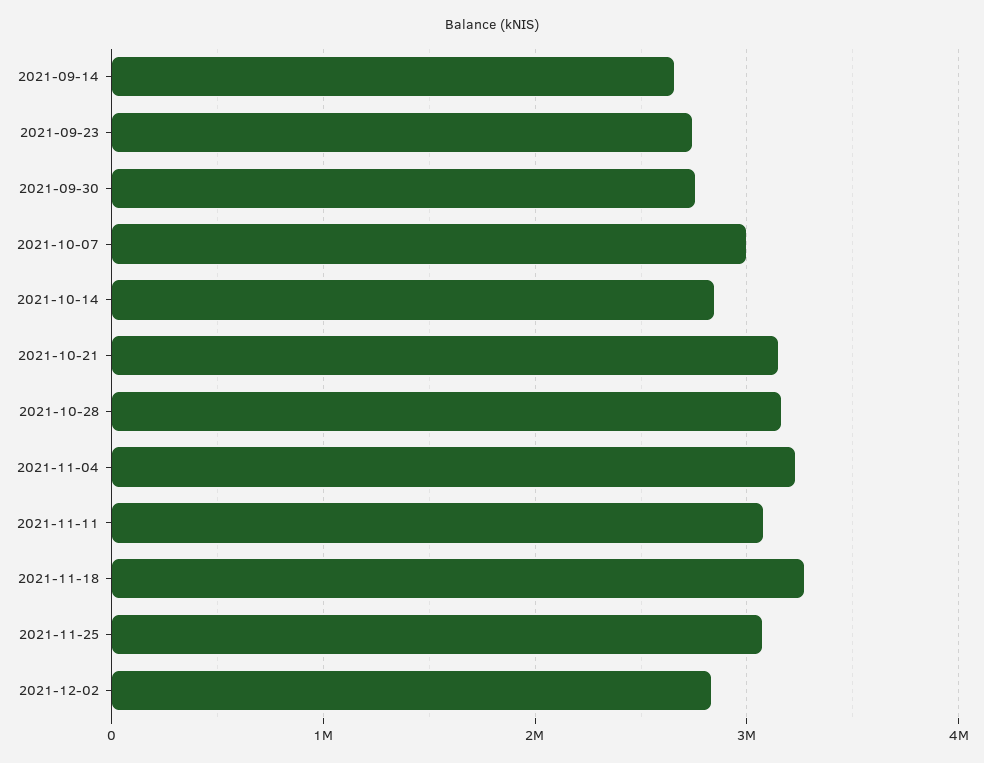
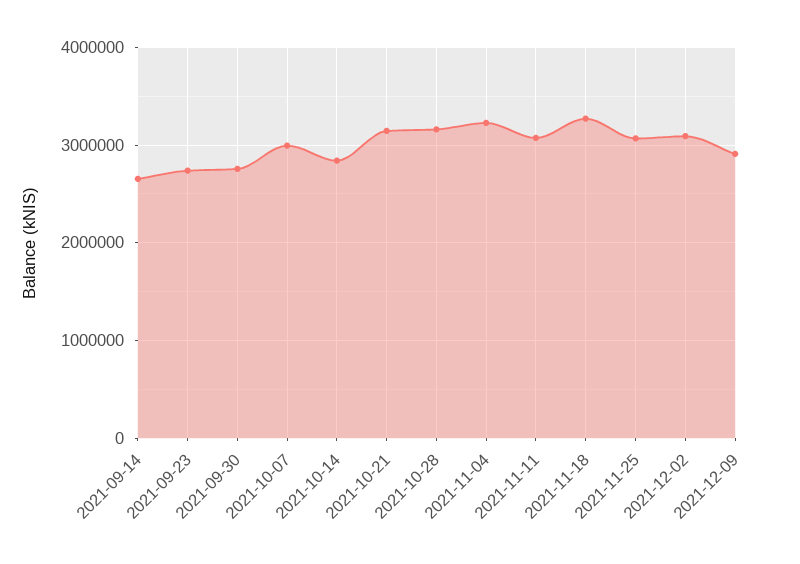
2021-12-02: 2800000 -> 3100000
2021-12-09: none -> 2900000

